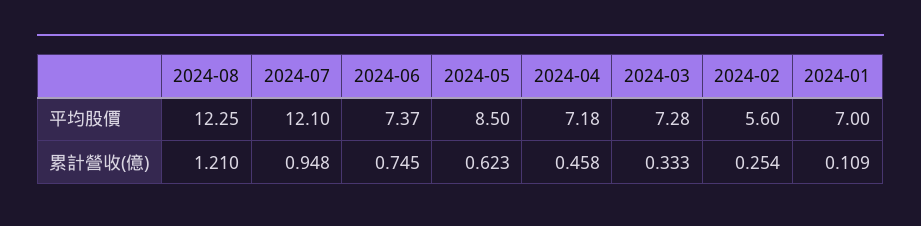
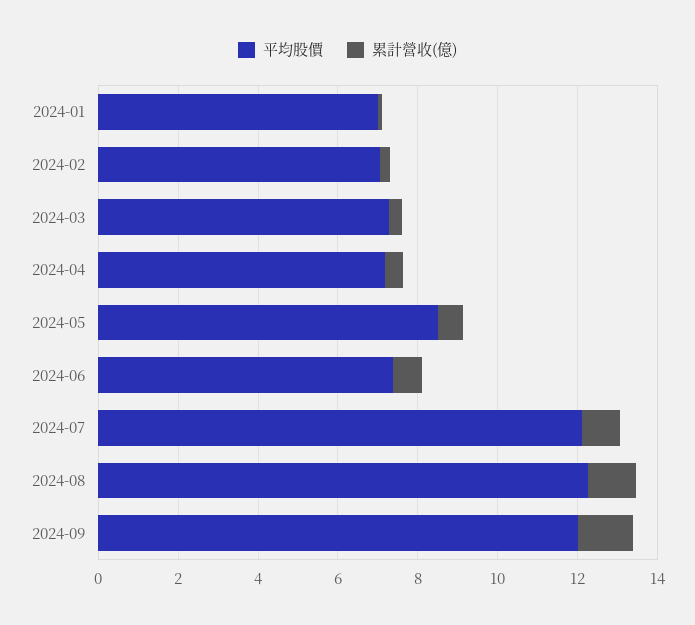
平均股價, 2024-02: 5.6 -> 7
平均股價, 2024-09: none -> 12
累計營收(億), 2024-09: none -> 1.5

